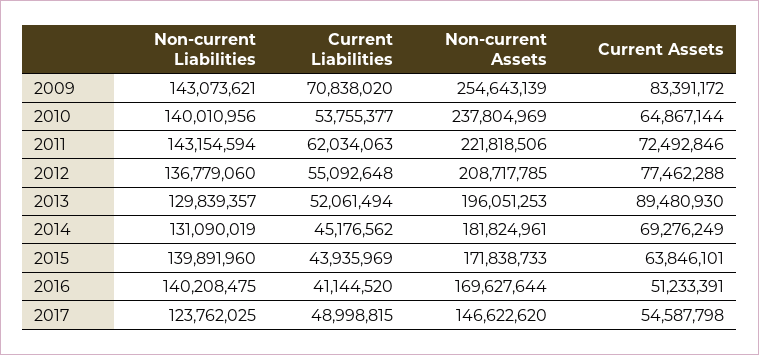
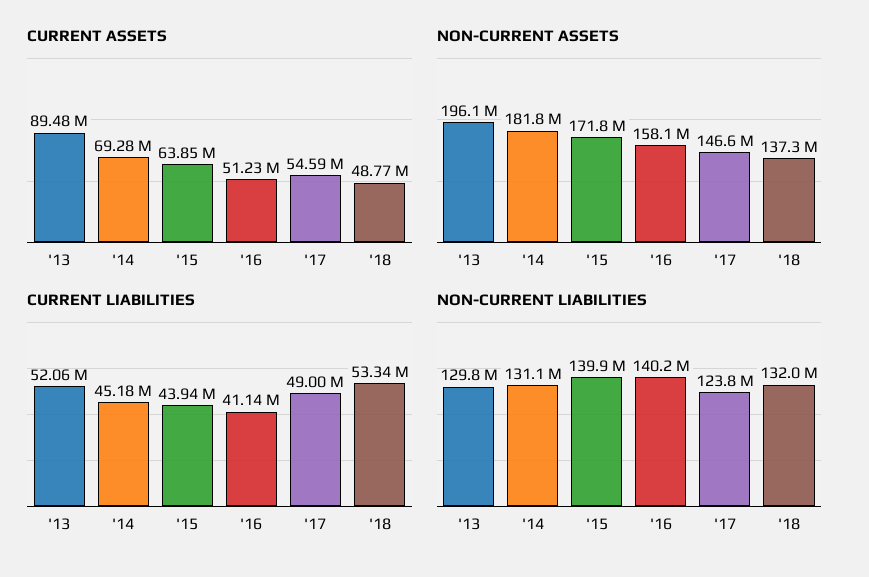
Non-current Liabilities, 2009: 143073621 -> none
Current Liabilities, 2009: 70838020 -> none
Non-current Assets, 2009: 254643139 -> none
Current Assets, 2009: 83391172 -> none
Non-current Liabilities, 2010: 140010956 -> none
Current Liabilities, 2010: 53755377 -> none
Non-current Assets, 2010: 237804969 -> none
Current Assets, 2010: 64867144 -> none
Non-current Liabilities, 2011: 143154594 -> none
Current Liabilities, 2011: 62034063 -> none
Non-current Assets, 2011: 221818506 -> none
Current Assets, 2011: 72492846 -> none
Non-current Liabilities, 2012: 136779060 -> none
Current Liabilities, 2012: 55092648 -> none
Non-current Assets, 2012: 208717785 -> none
Current Assets, 2012: 77462288 -> none
Non-current Assets, 2016: 169627644 -> 158100000
Current Assets, '18: none -> 48770000
Non-current Assets, '18: none -> 137300000
Current Liabilities, '18: none -> 53340000
Non-current Liabilities, '18: none -> 132000000

